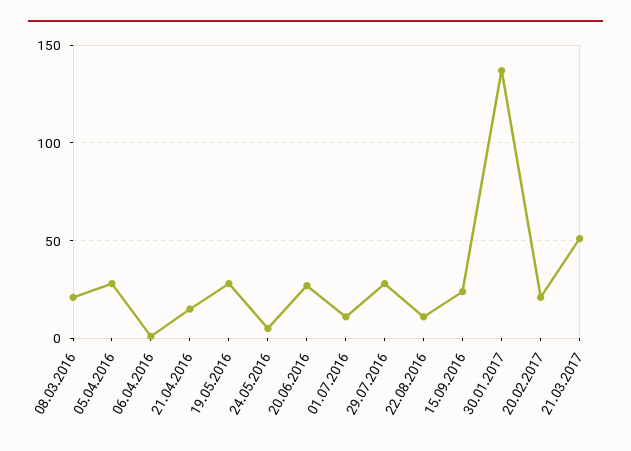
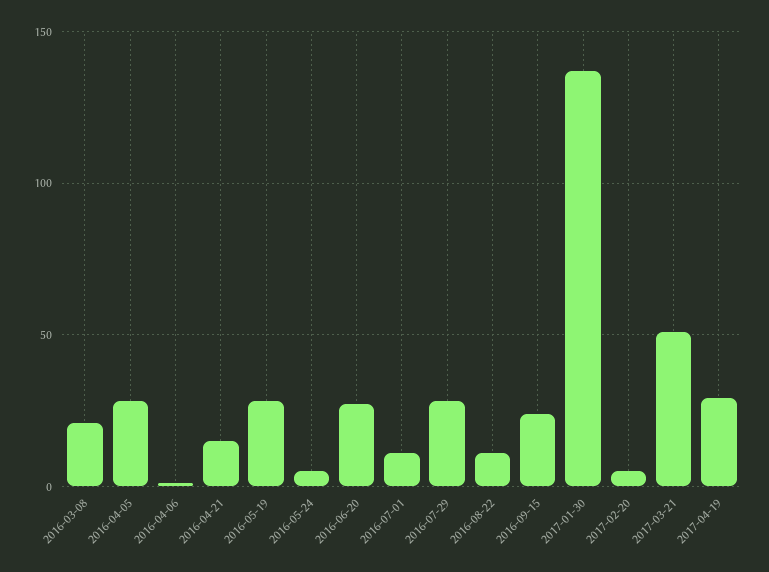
20.02.2017: 20 -> 5
2017-04-19: none -> 30

